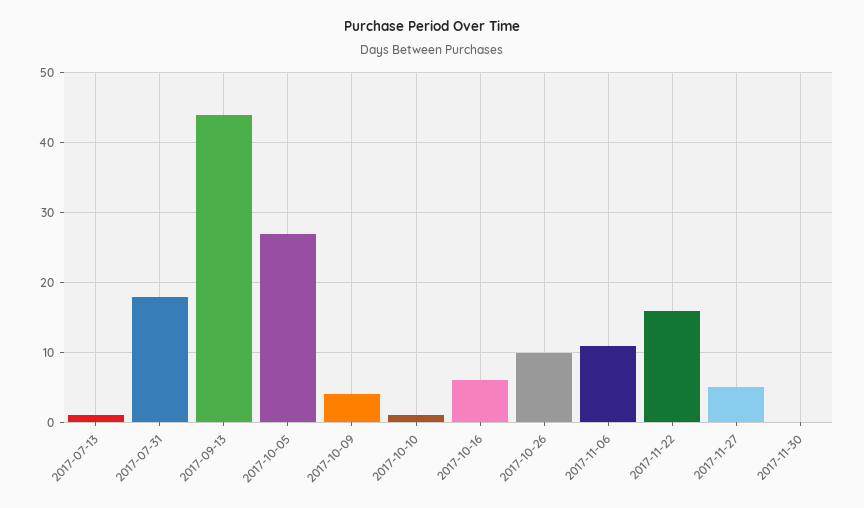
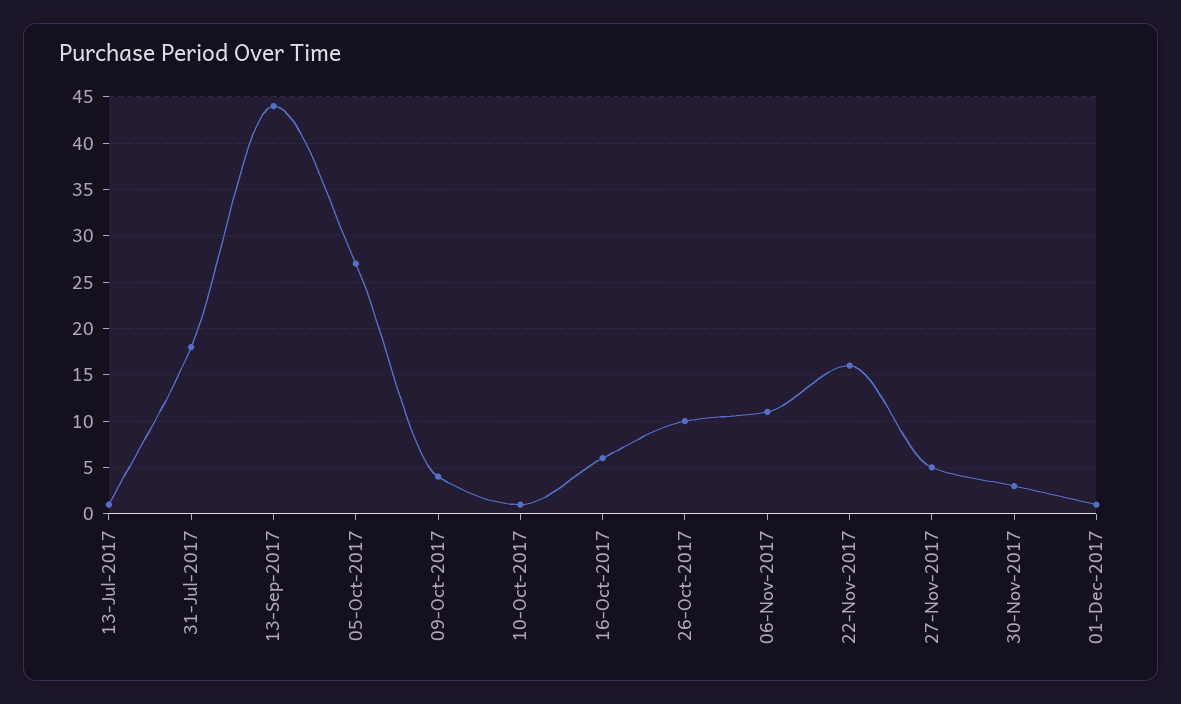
2017-11-30: 0 -> 3
01-Dec-2017: none -> 1

